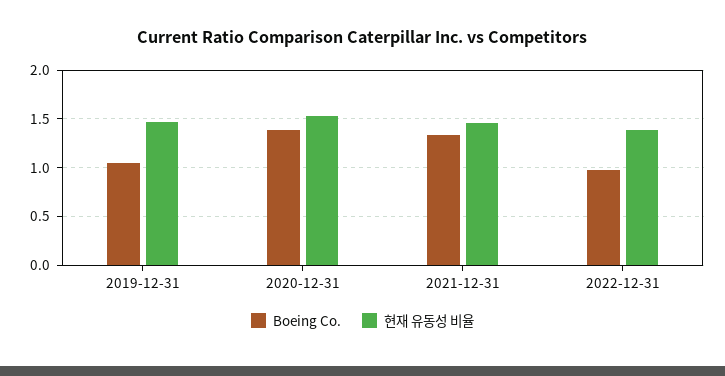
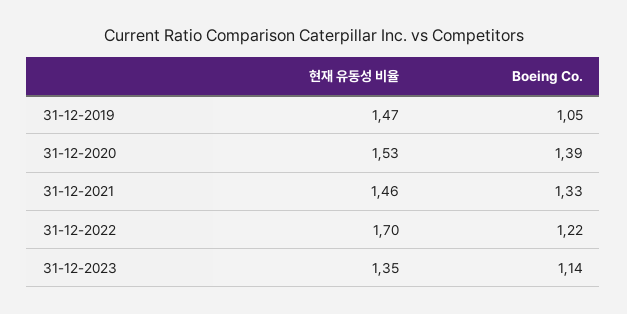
Boeing Co., 2022-12-31: 1 -> 1.22
현재 유동성 비율, 2022-12-31: 1.4 -> 1.7
현재 유동성 비율, 31-12-2023: none -> 1.35
Boeing Co., 31-12-2023: none -> 1.14

